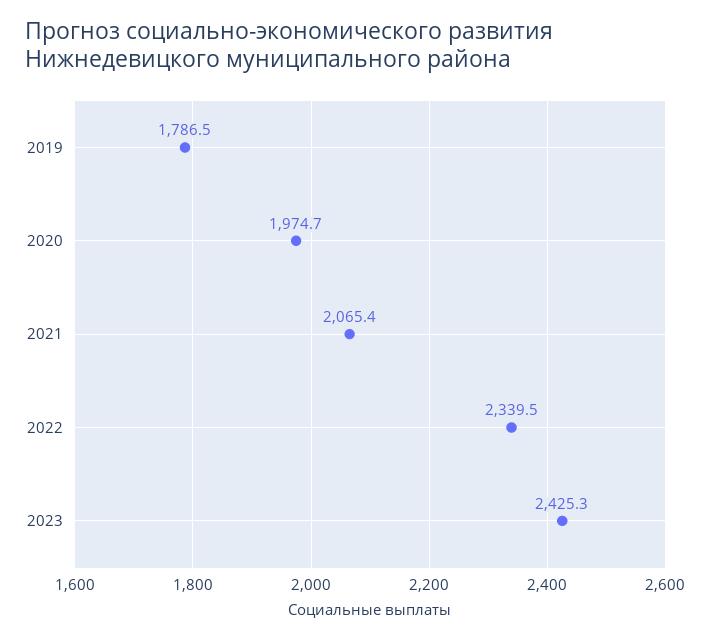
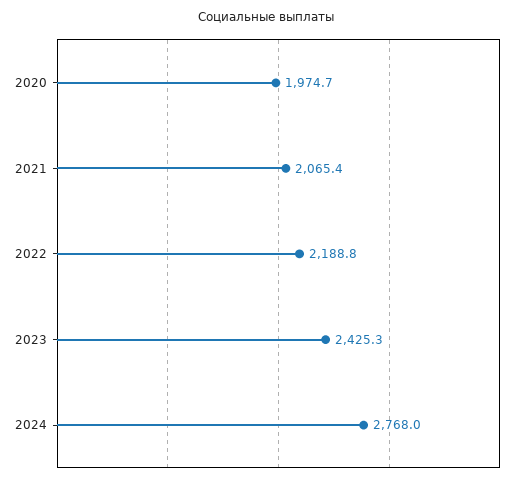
2019: 1786.5 -> none
2022: 2339.5 -> 2188.8
2024: none -> 2768

